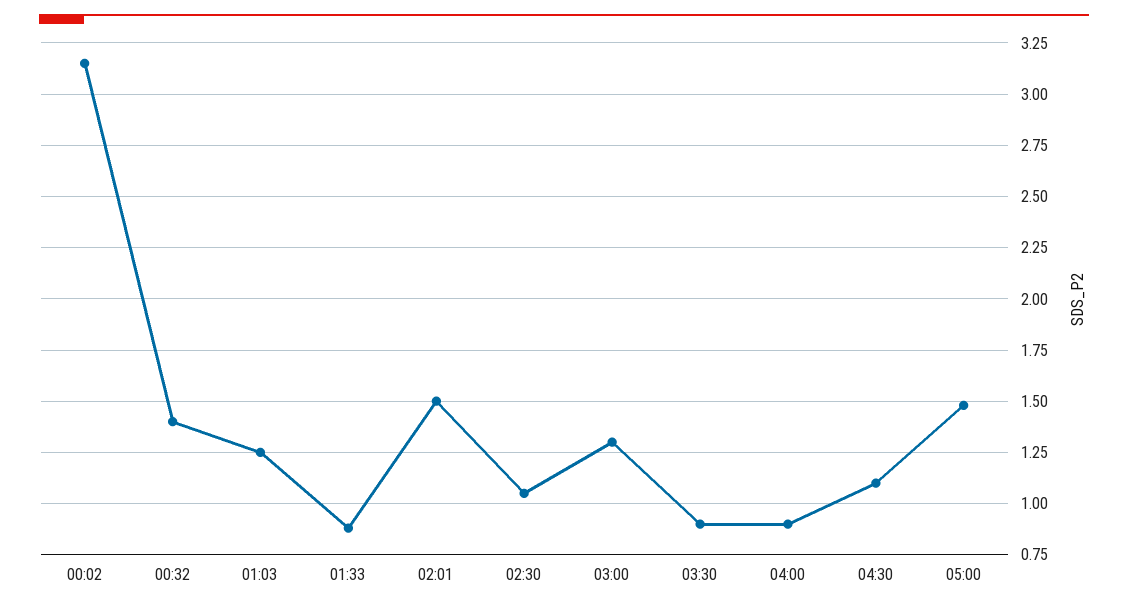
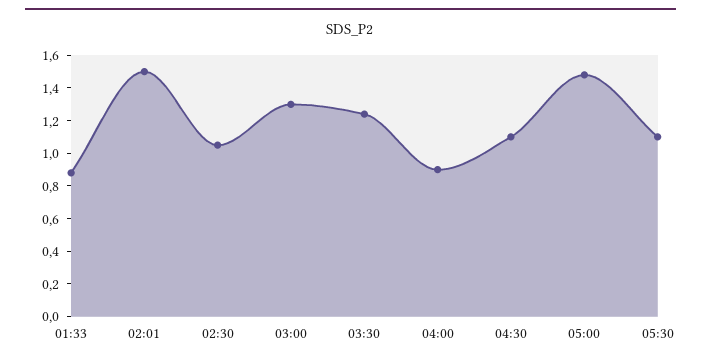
00:02: 3.15 -> none
00:32: 1.4 -> none
01:03: 1.25 -> none
03:30: 0.9 -> 1.25
05:30: none -> 1.1

